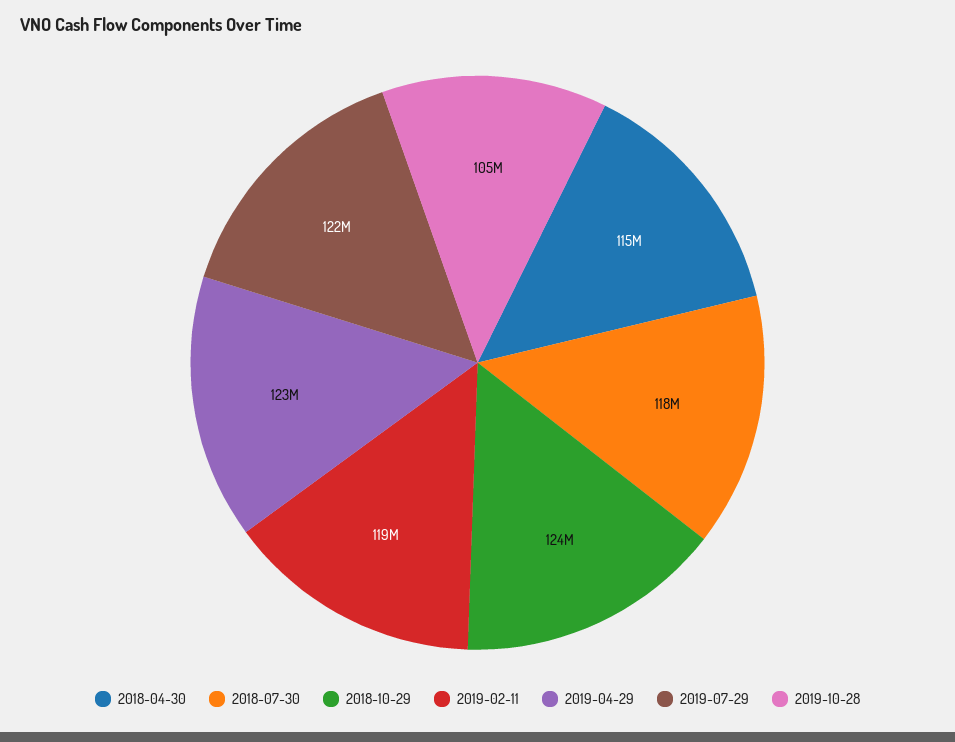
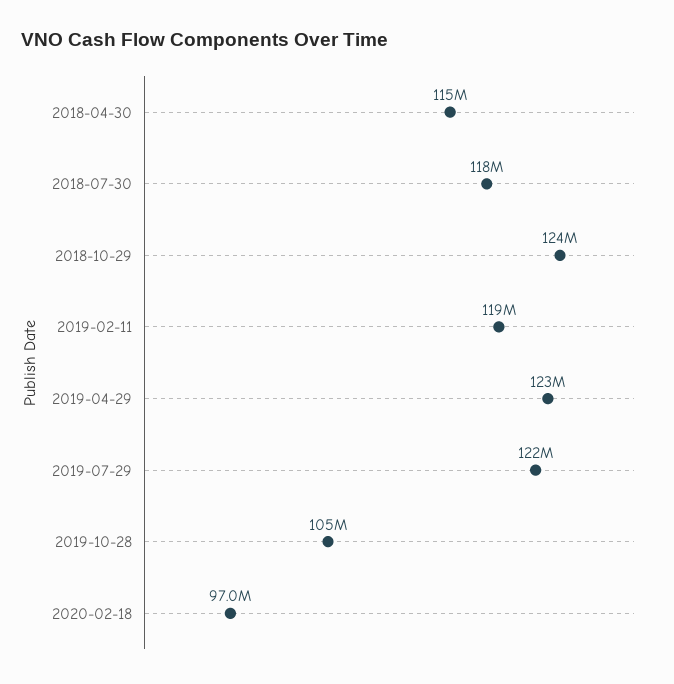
2020-02-18: none -> 97000000

